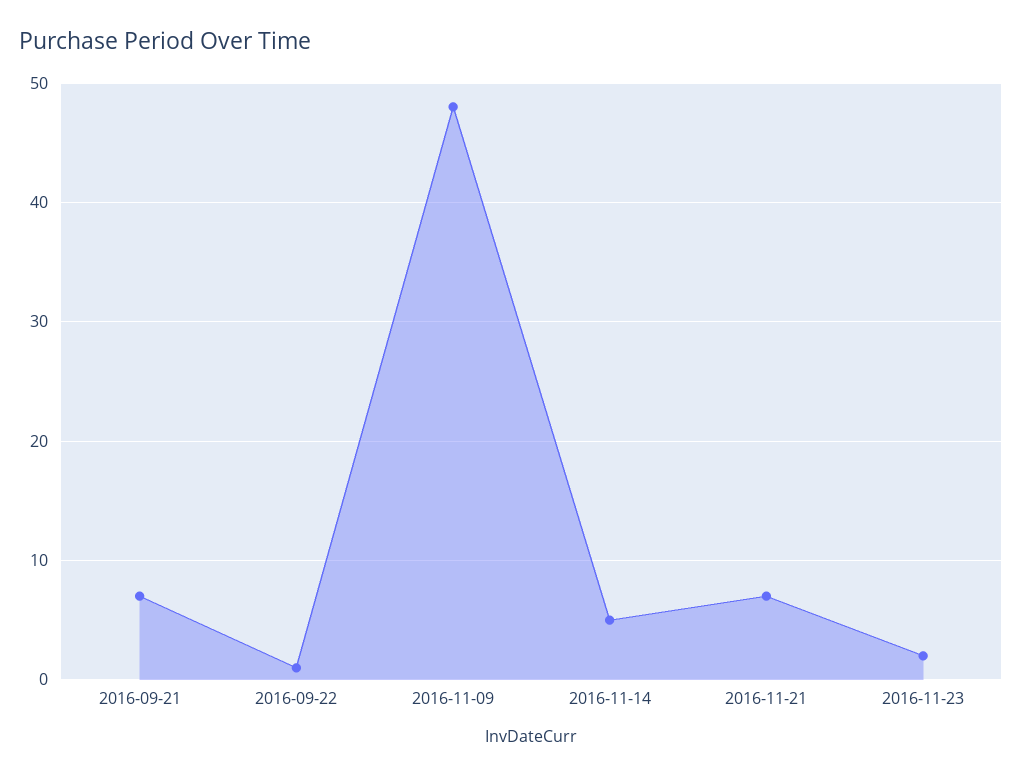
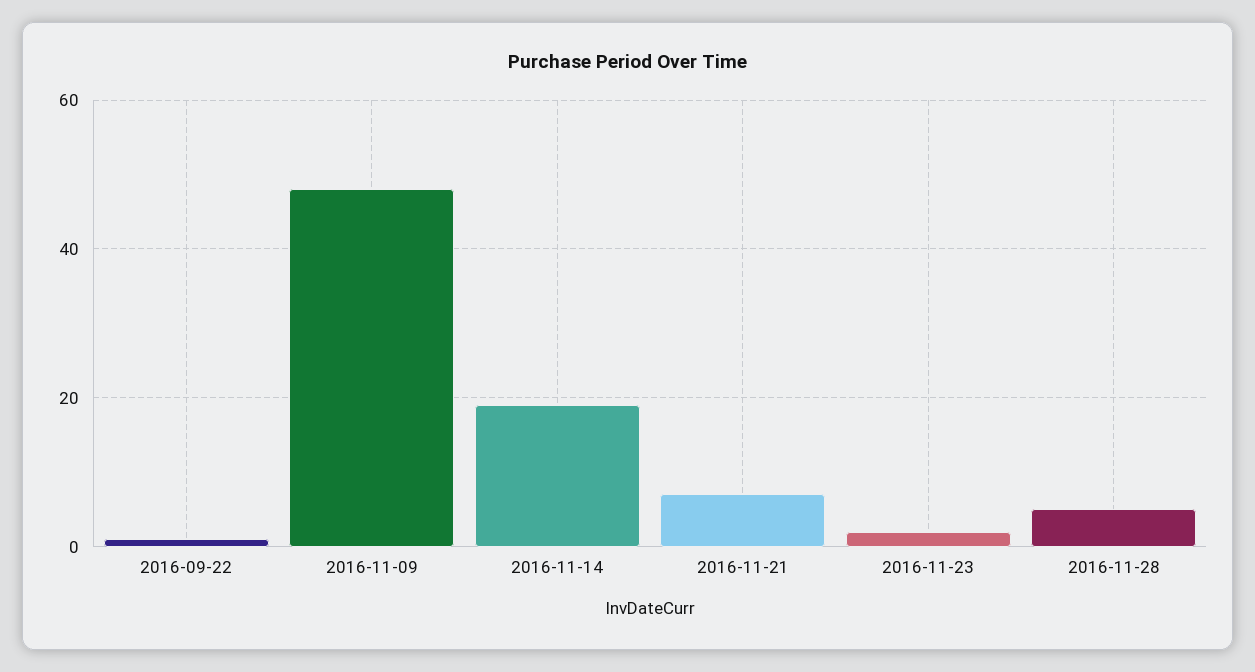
2016-09-21: 7 -> none
2016-11-14: 5 -> 20
2016-11-28: none -> 5

